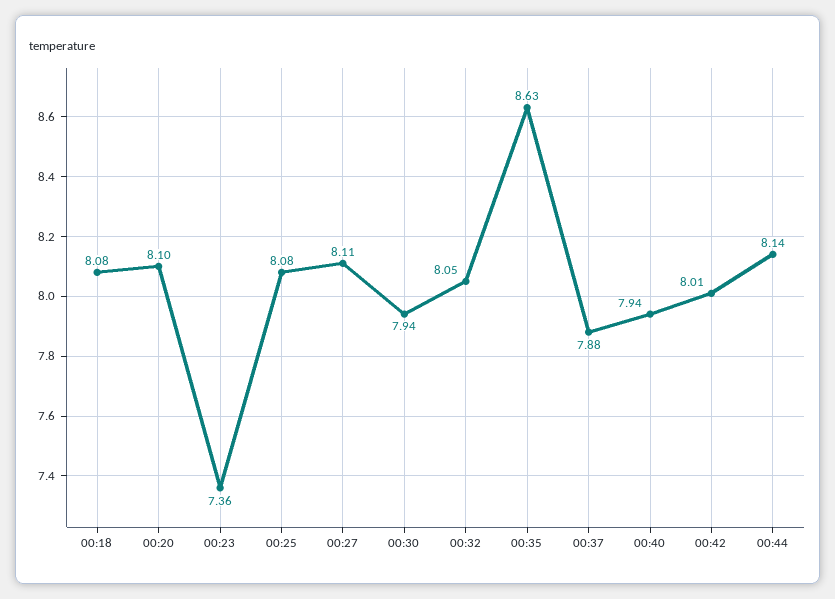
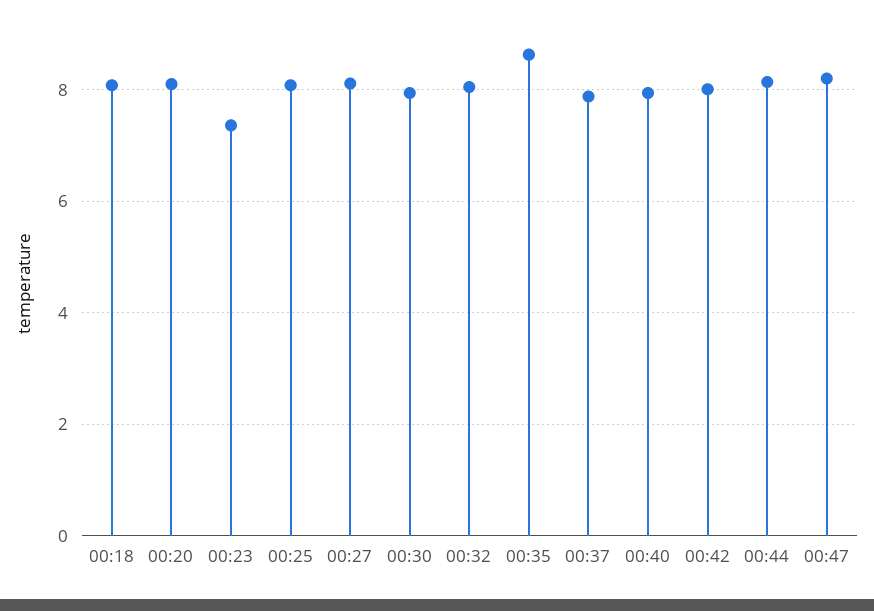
00:47: none -> 8.2

